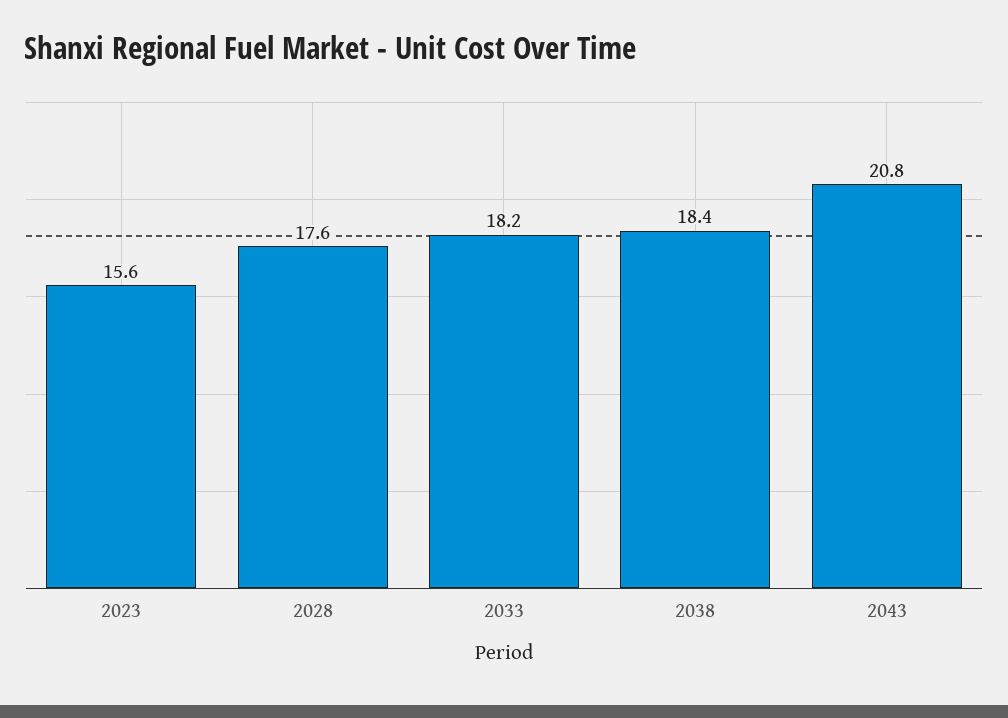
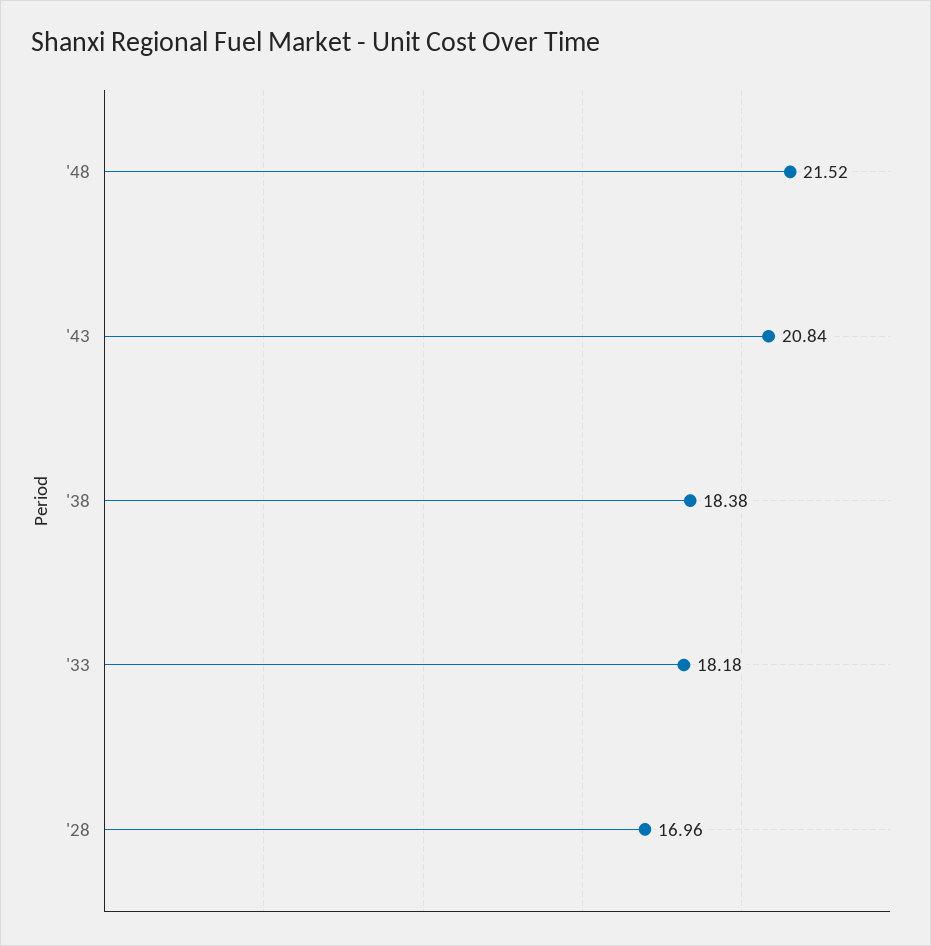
2023: 15.6 -> none
2028: 17.6 -> 16.96
'48: none -> 21.52

